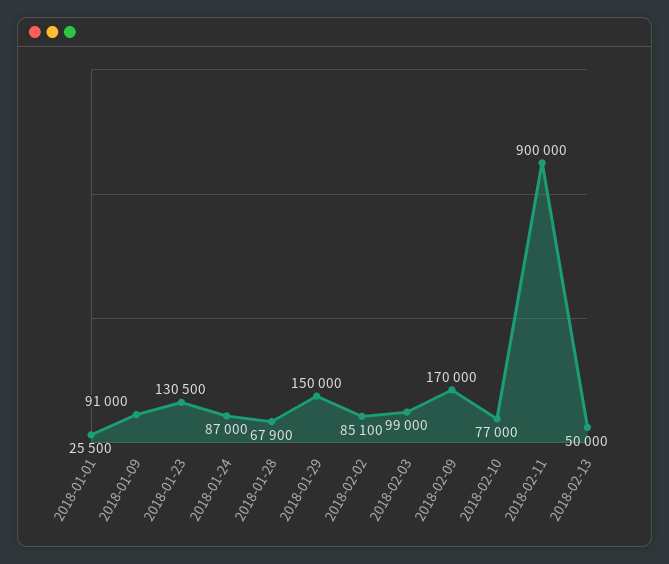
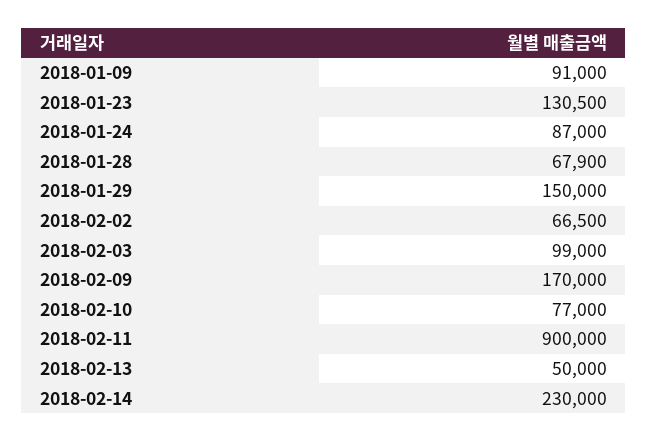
2018-01-01: 25500 -> none
2018-02-02: 85100 -> 66500
2018-02-14: none -> 230000

